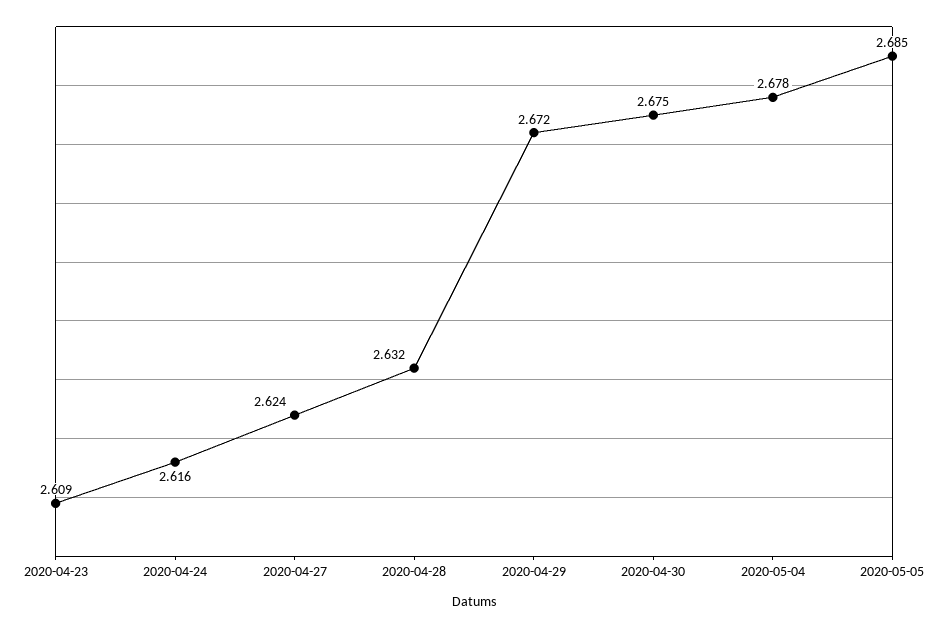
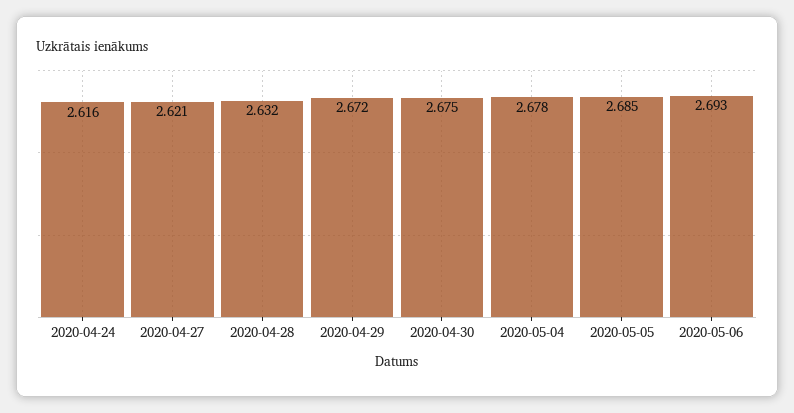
2020-04-23: 2.609 -> none
2020-04-27: 2.624 -> 2.621
2020-05-06: none -> 2.693

